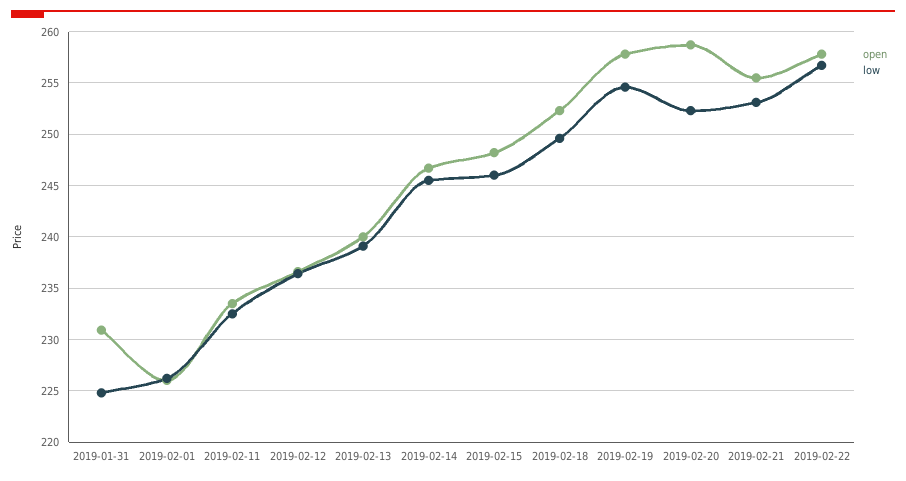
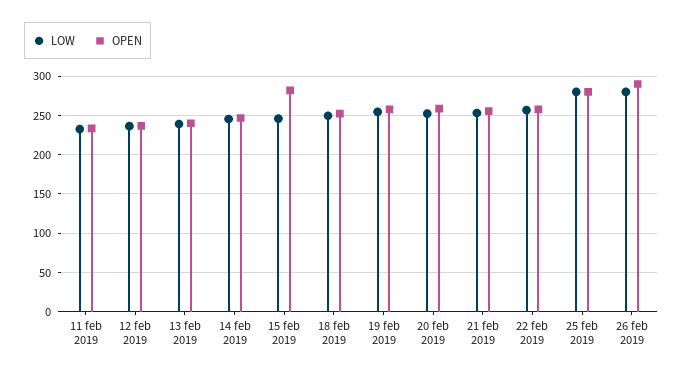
open, 2019-01-31: 231 -> none
low, 2019-01-31: 225 -> none
open, 2019-02-01: 226 -> none
low, 2019-02-01: 226 -> none
open, 2019-02-15: 248 -> 280
low, 25 feb 2019: none -> 280
open, 25 feb 2019: none -> 280
low, 26 feb 2019: none -> 280
open, 26 feb 2019: none -> 290

